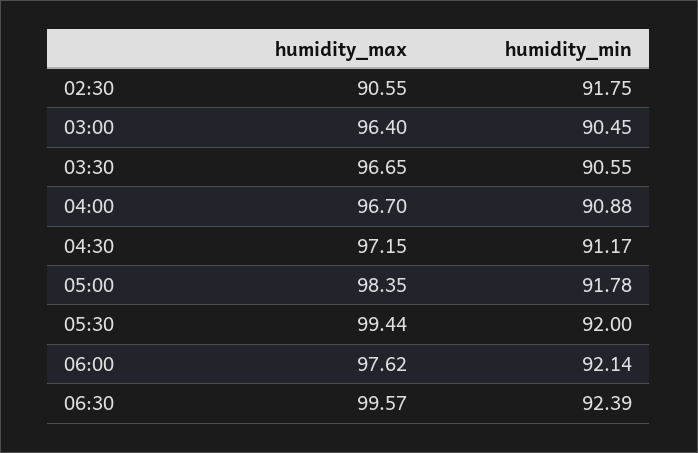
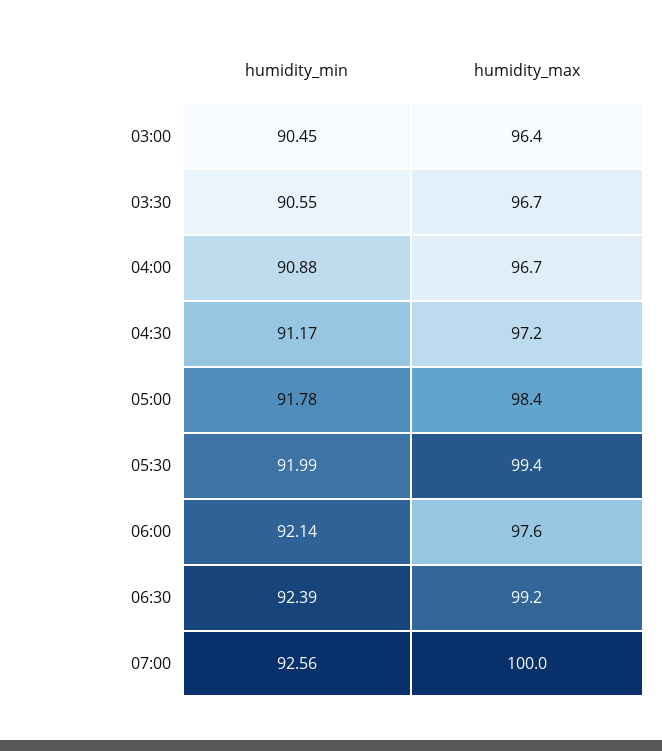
humidity_max, 02:30: 90.55 -> none
humidity_min, 02:30: 91.75 -> none
humidity_min, 05:30: 92 -> 91.99
humidity_max, 06:30: 99.57 -> 99.2
humidity_min, 07:00: none -> 92.56
humidity_max, 07:00: none -> 100

